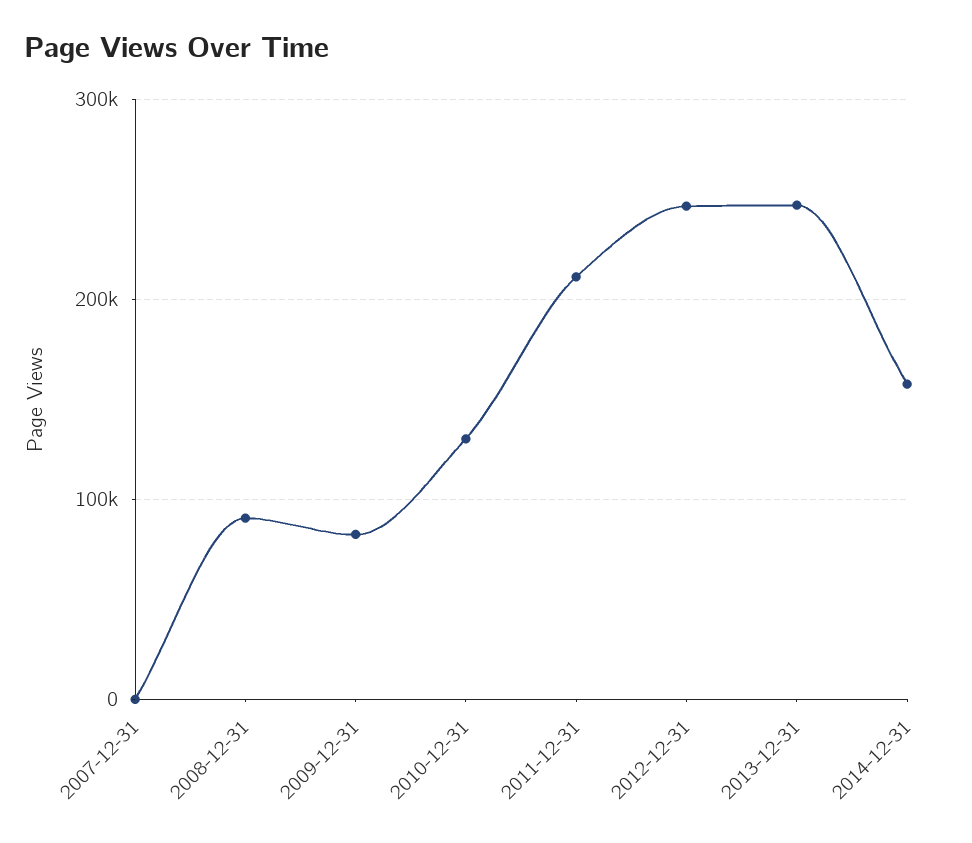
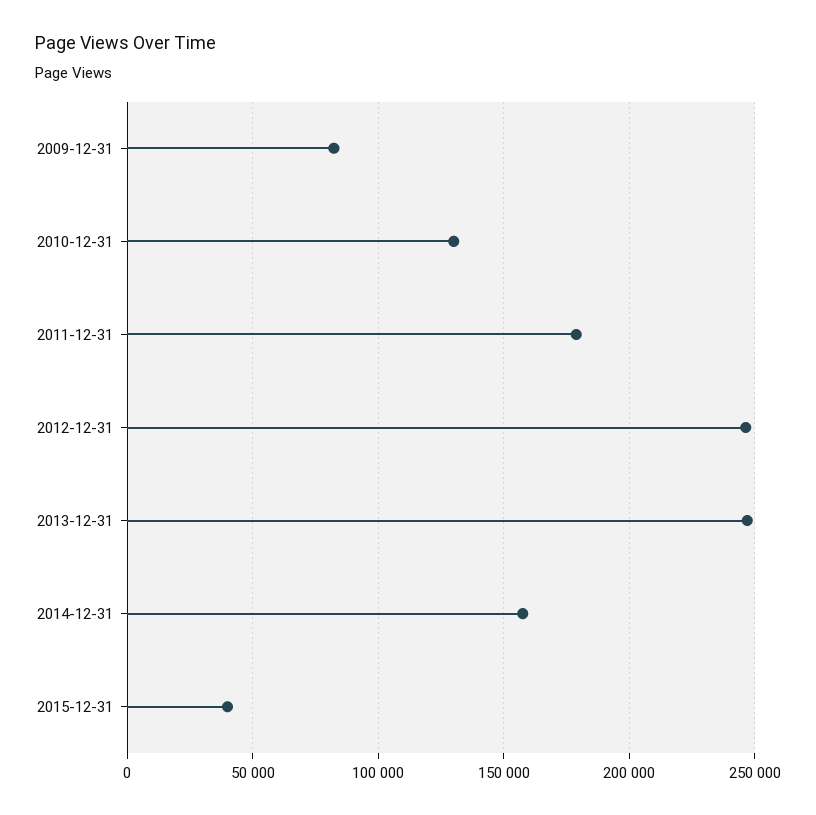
2007-12-31: 0 -> none
2008-12-31: 90000 -> none
2011-12-31: 210000 -> 180000
2015-12-31: none -> 40000

